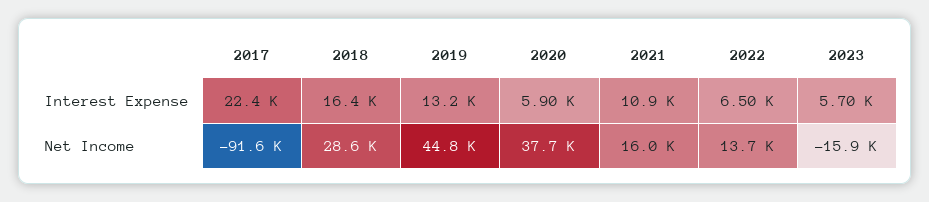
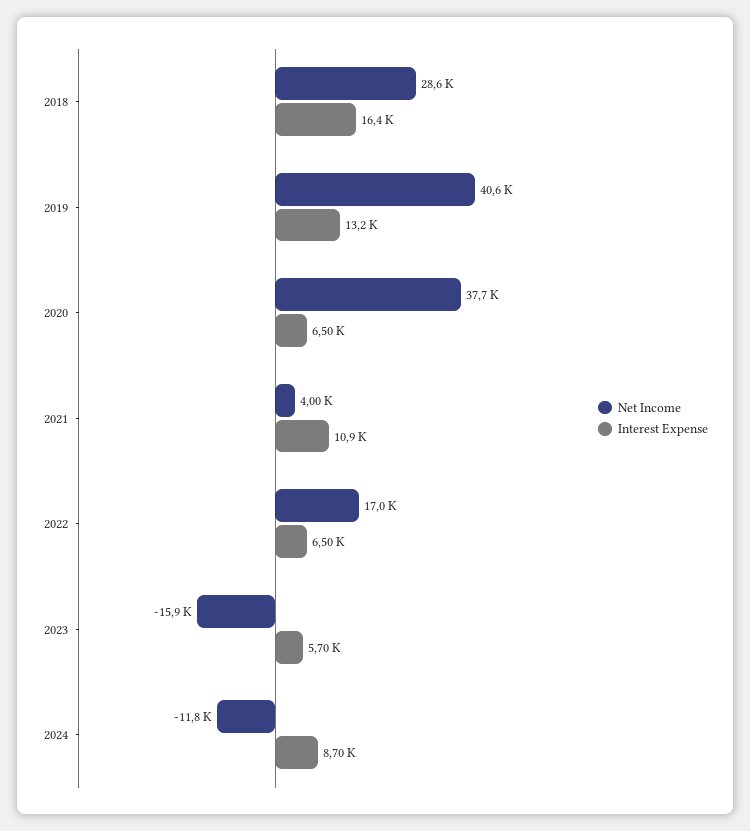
Interest Expense, 2017: 22400 -> none
Interest Expense, 2020: 5900 -> 6500
Net Income, 2017: -91600 -> none
Net Income, 2019: 44800 -> 40600
Net Income, 2021: 16000 -> 4000
Net Income, 2022: 13700 -> 17000
Net Income, 2024: none -> -11800
Interest Expense, 2024: none -> 8700

